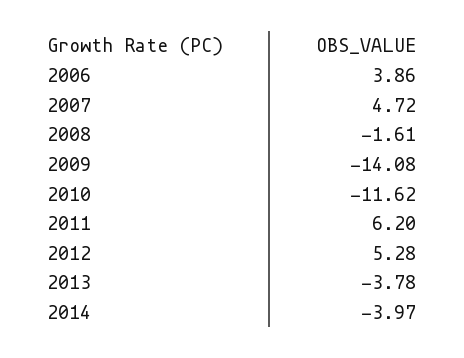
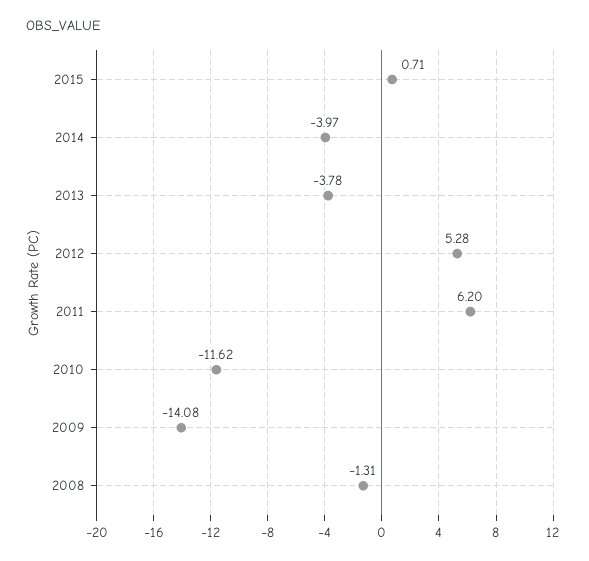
2006: 3.86 -> none
2007: 4.72 -> none
2008: -1.61 -> -1.31
2015: none -> 0.71

